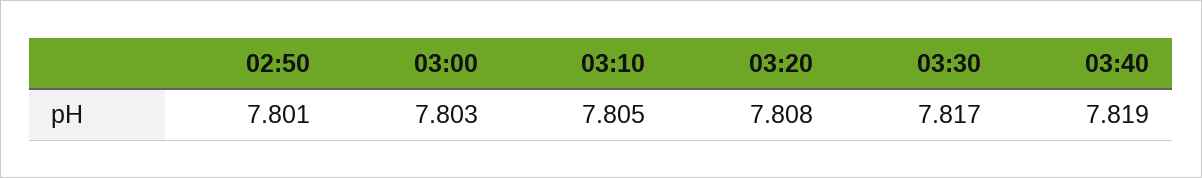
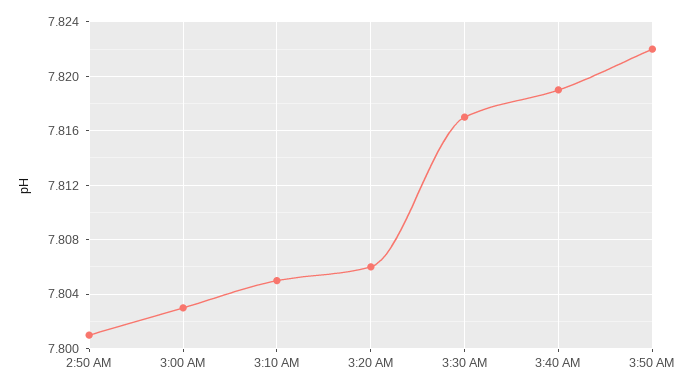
03:20: 7.808 -> 7.806
3:50 AM: none -> 7.822

